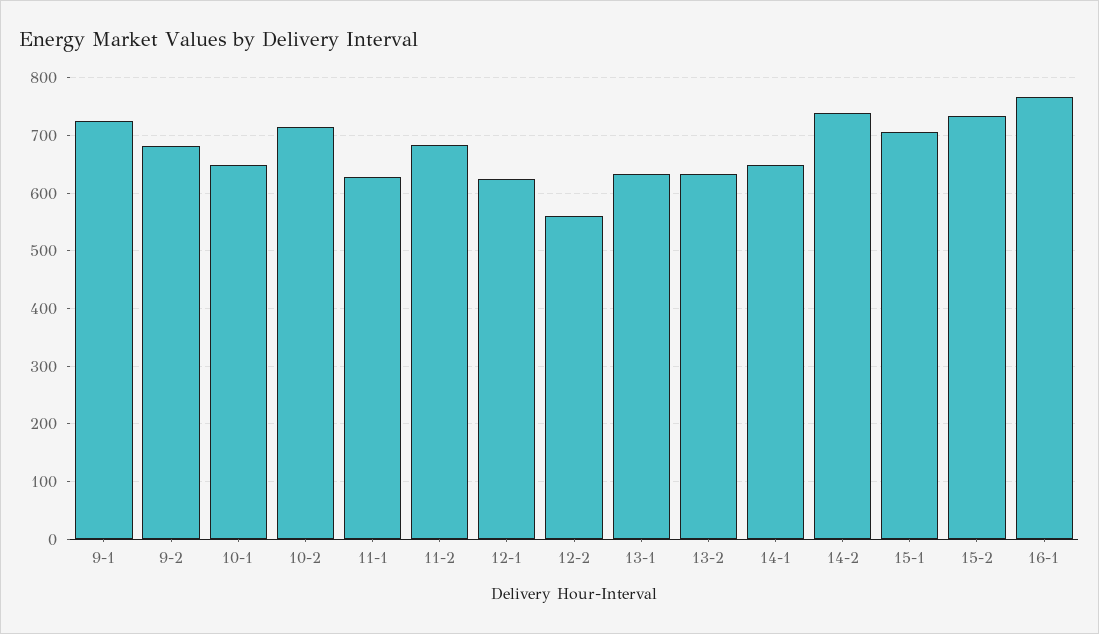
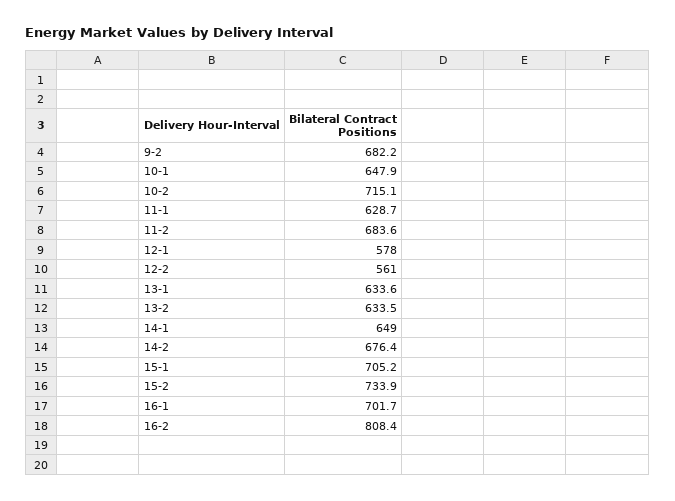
9-1: 720 -> none
12-1: 620 -> 578
14-2: 740 -> 676.4
16-1: 760 -> 701.7
16-2: none -> 808.4

